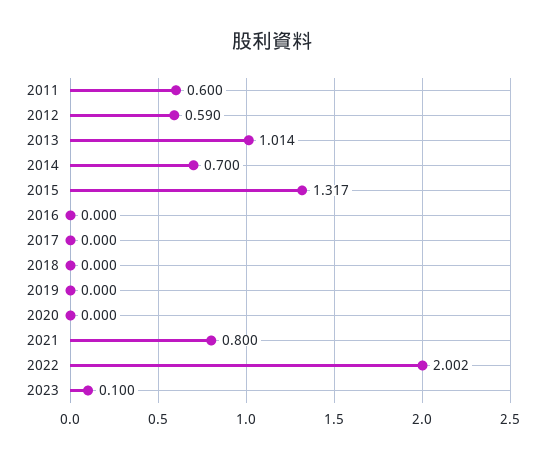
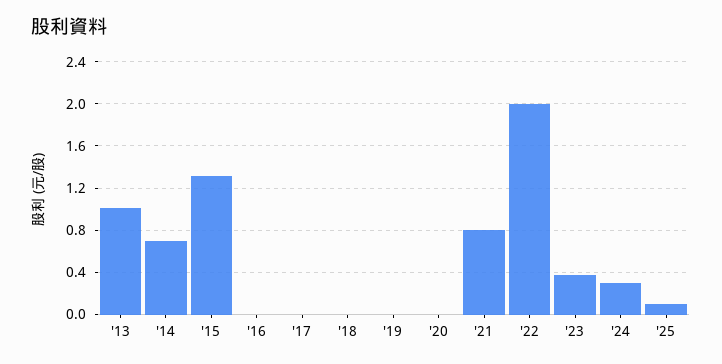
2011: 0.6 -> none
2012: 0.59 -> none
2023: 0.1 -> 0.4
'24: none -> 0.3
'25: none -> 0.1

